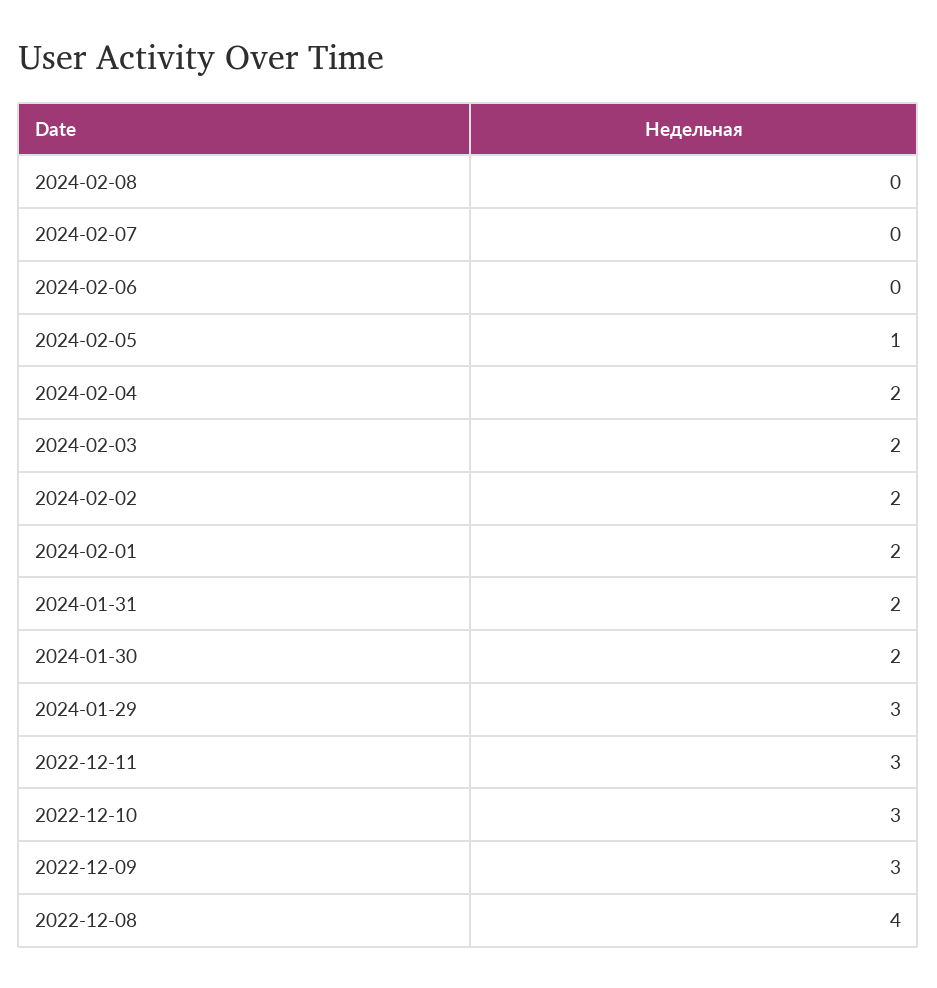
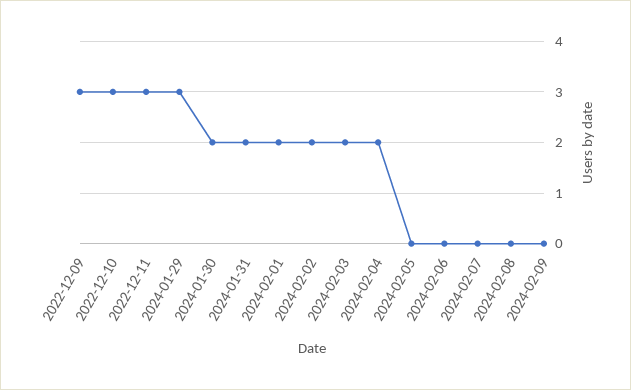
2024-02-05: 1 -> 0
2022-12-08: 4 -> none
2024-02-09: none -> 0

